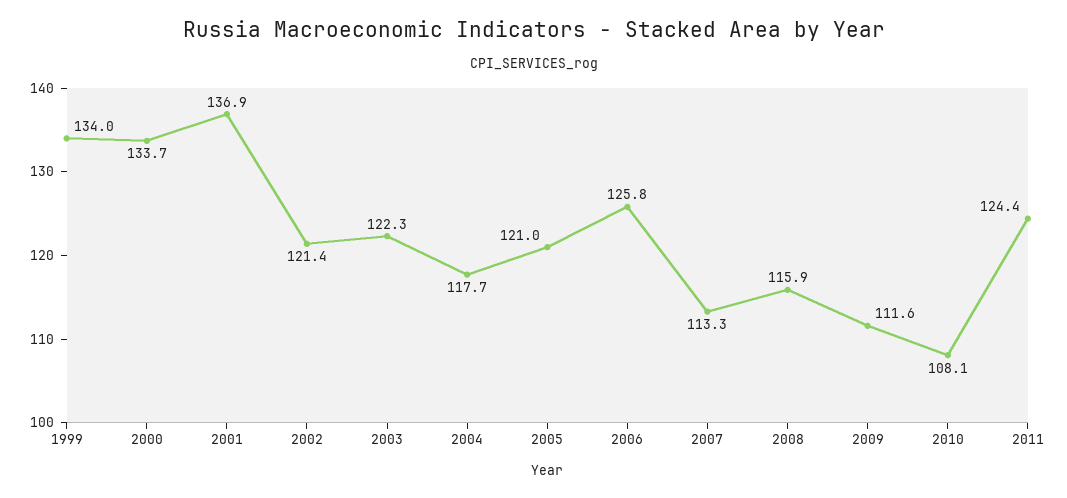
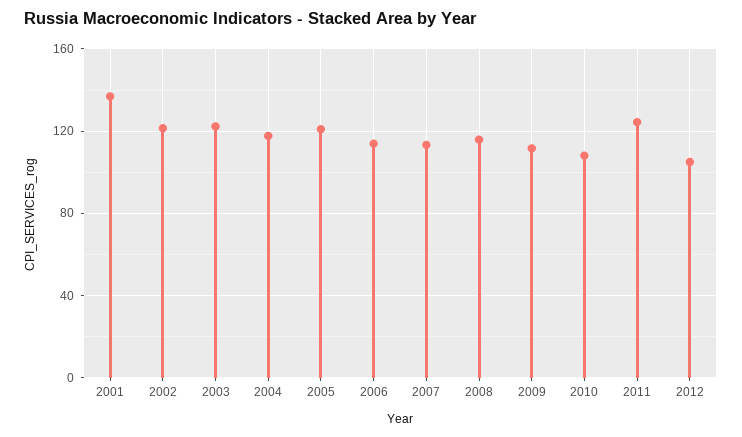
1999: 134 -> none
2000: 133.7 -> none
2006: 125.8 -> 115
2012: none -> 105

